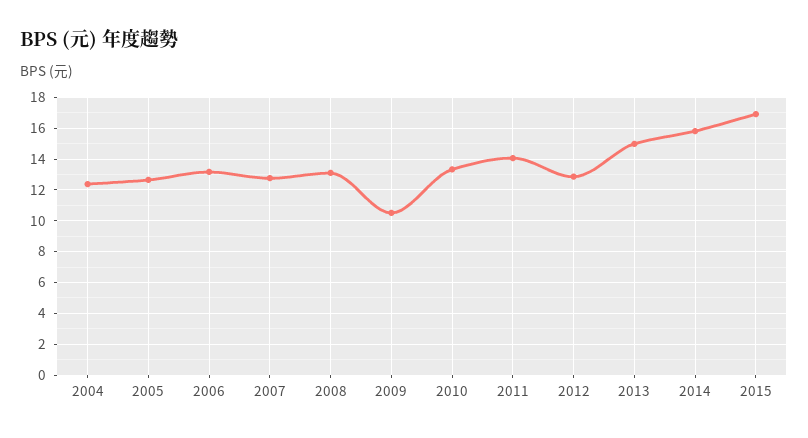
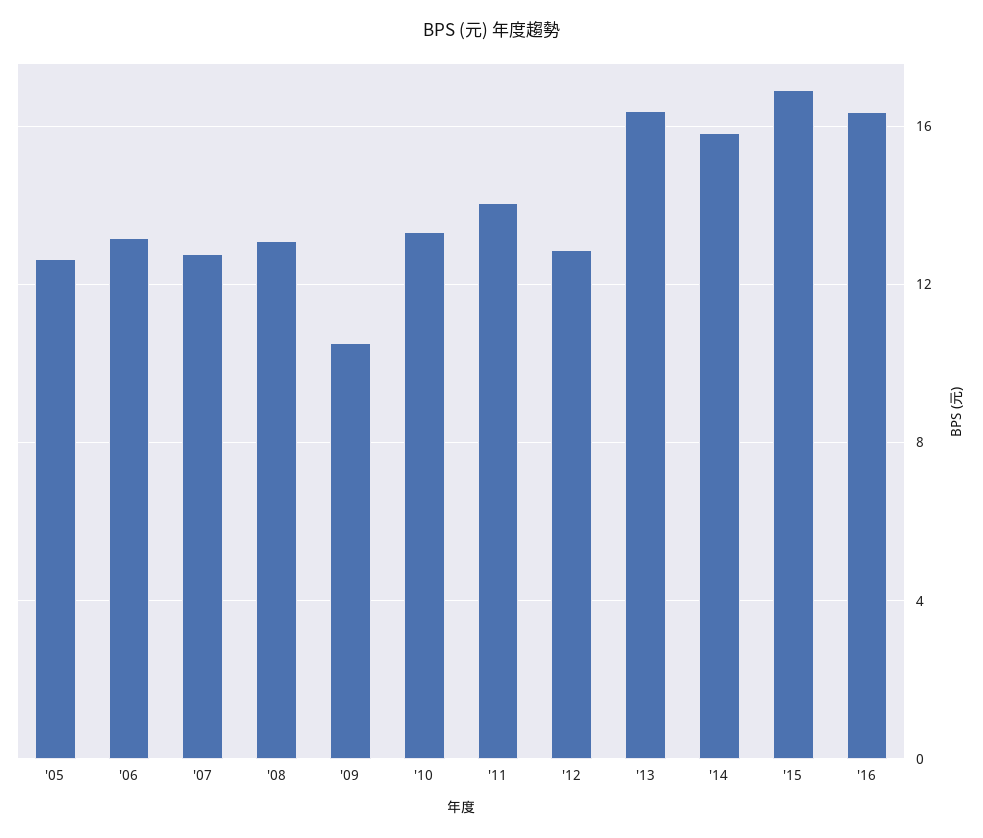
2004: 12.5 -> none
2013: 15 -> 16.5
'16: none -> 16.5

